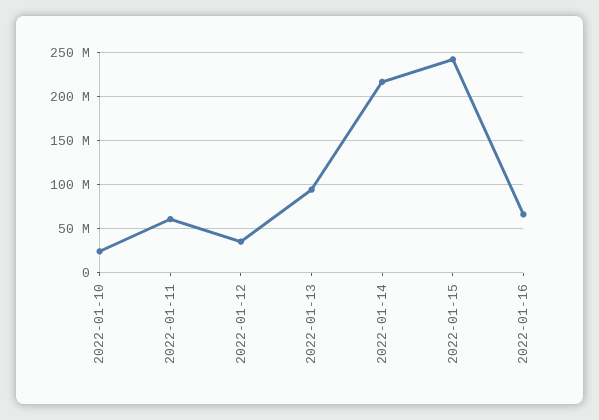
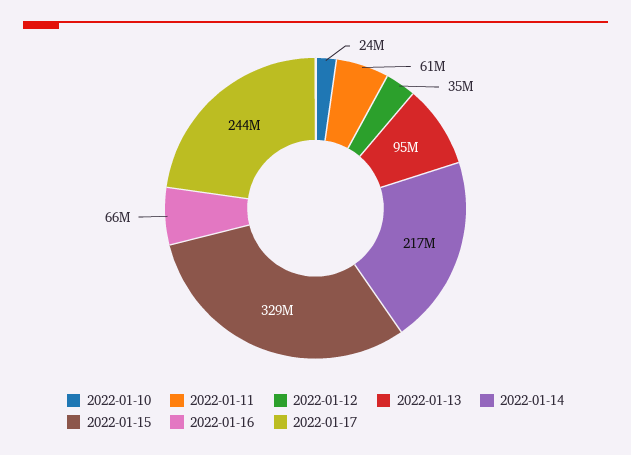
2022-01-15: 240000000 -> 329000000
2022-01-17: none -> 244000000

